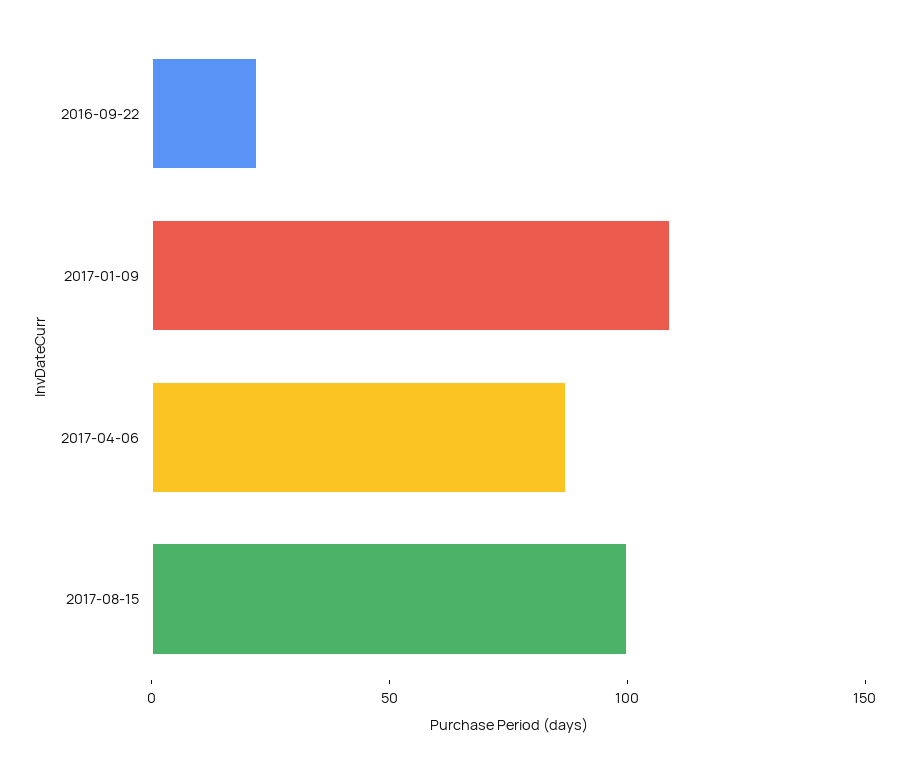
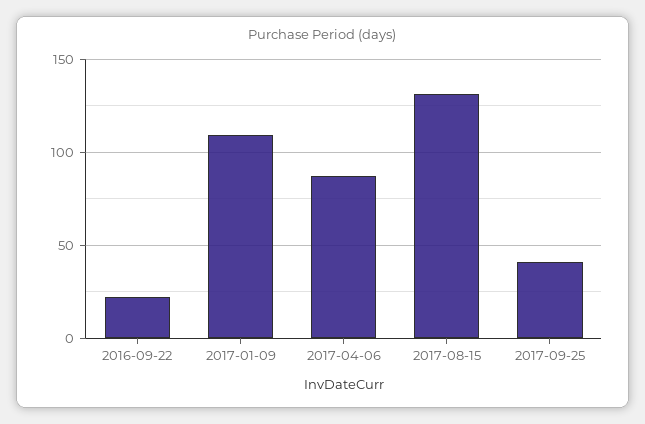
2017-08-15: 100 -> 130
2017-09-25: none -> 40

